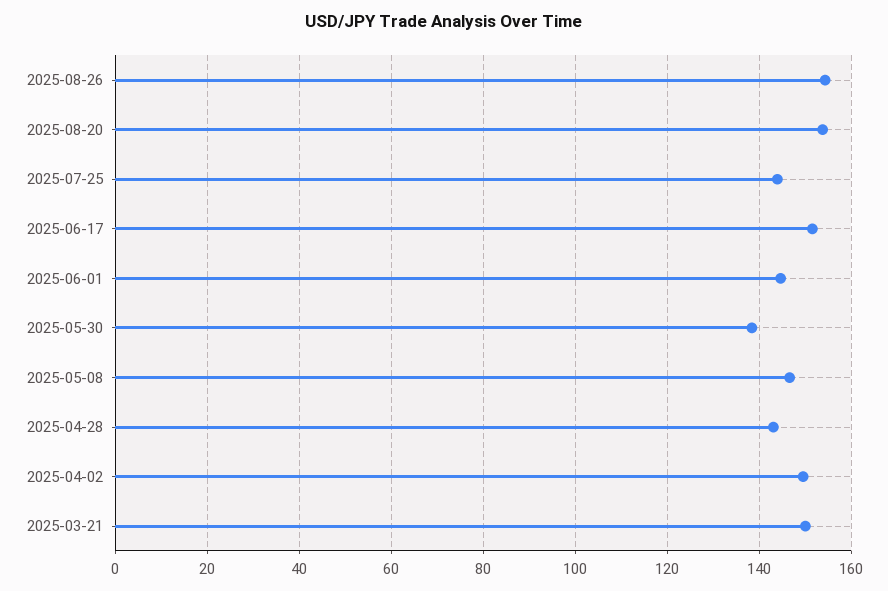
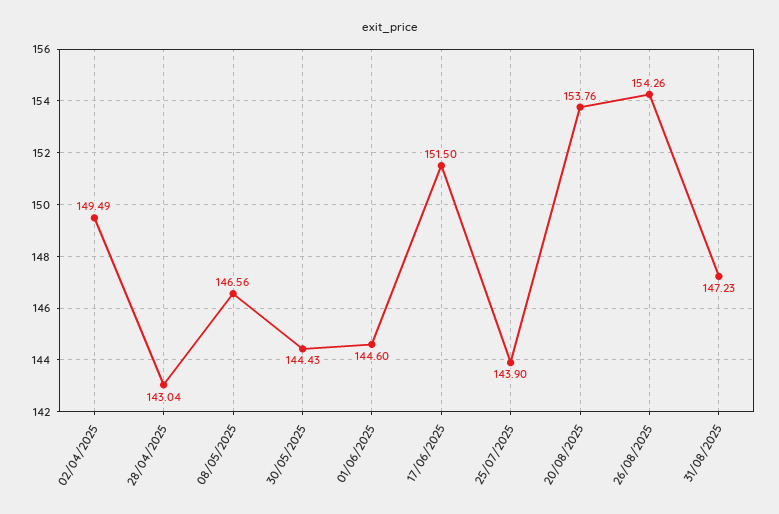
2025-05-30: 138 -> 144.43
2025-03-21: 150 -> none
31/08/2025: none -> 147.23

